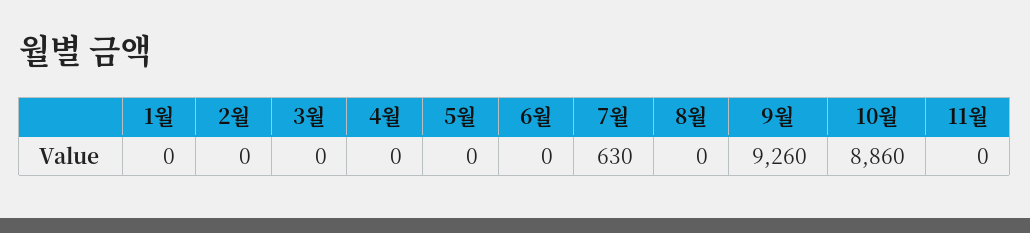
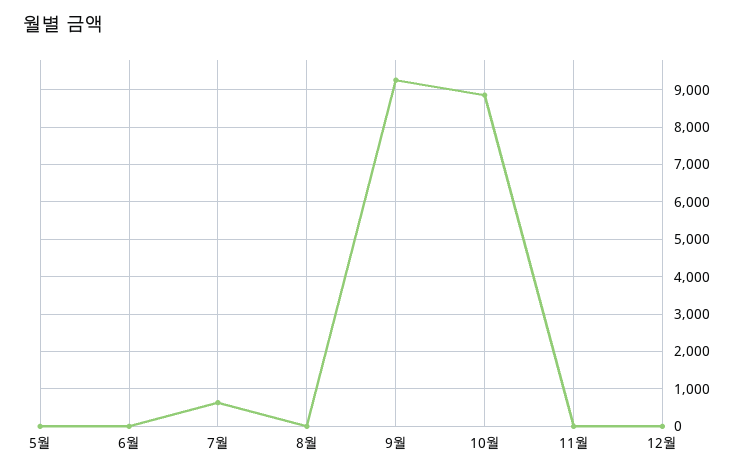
1월: 0 -> none
2월: 0 -> none
3월: 0 -> none
4월: 0 -> none
12월: none -> 0

